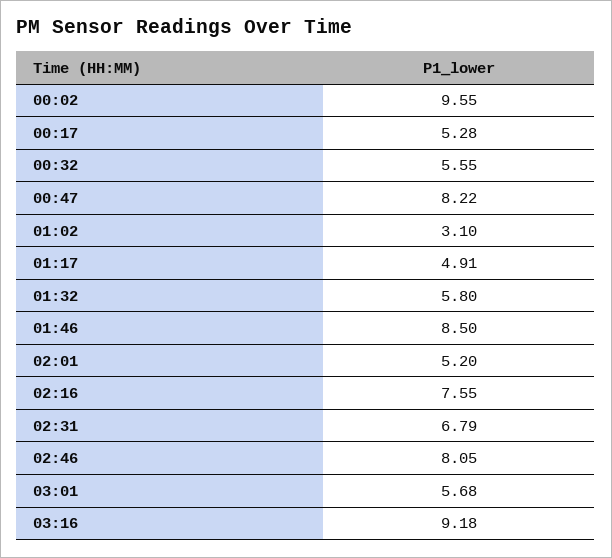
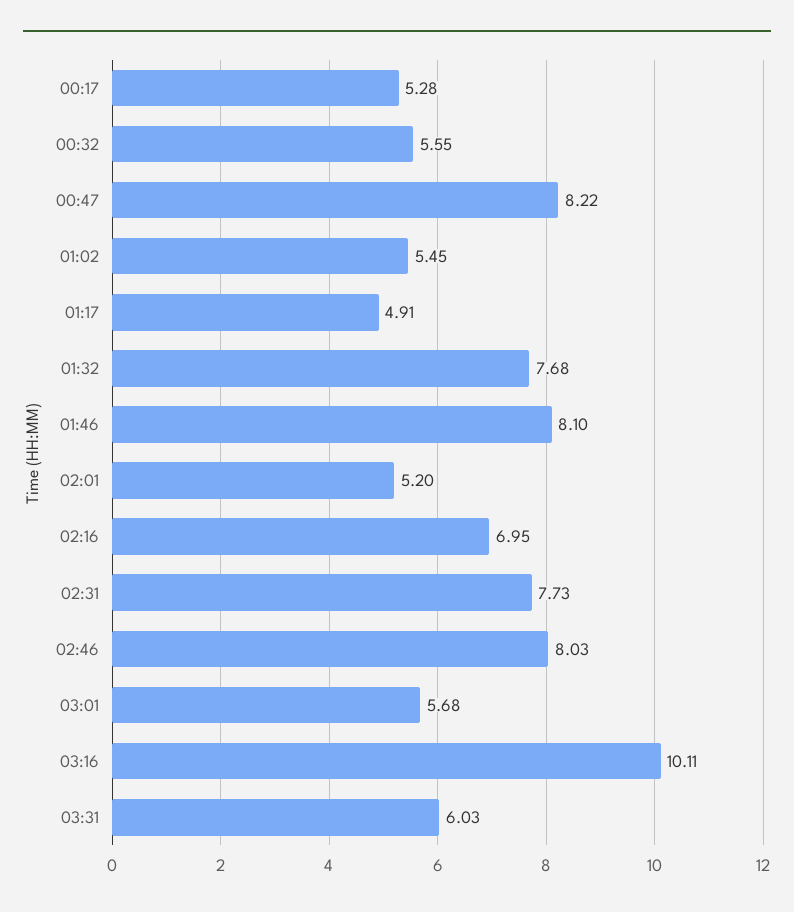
00:02: 9.55 -> none
01:02: 3.1 -> 5.45
01:32: 5.8 -> 7.68
01:46: 8.5 -> 8.1
02:16: 7.55 -> 6.95
02:31: 6.79 -> 7.73
02:46: 8.05 -> 8.03
03:16: 9.18 -> 10.11
03:31: none -> 6.03

